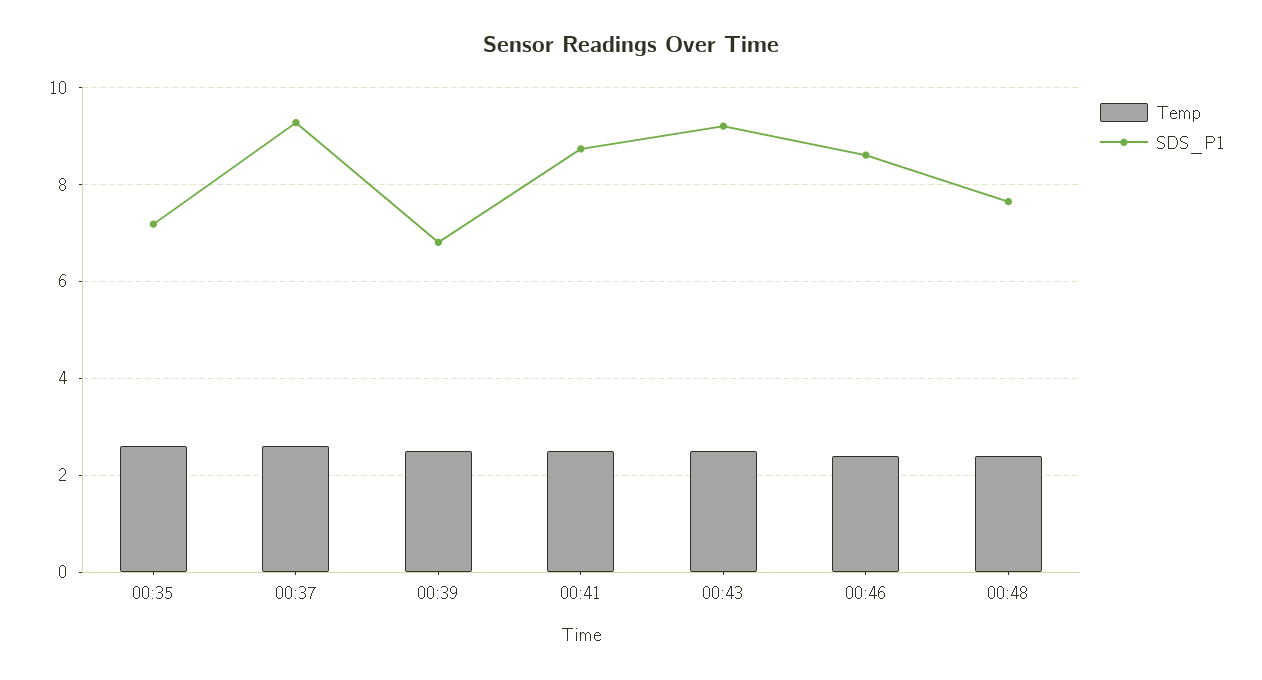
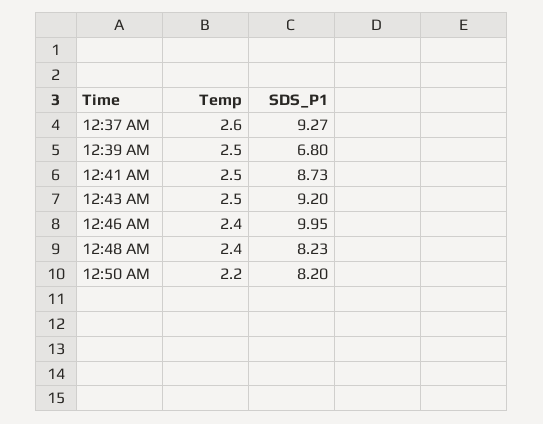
Temp, 00:35: 2.6 -> none
SDS_P1, 00:35: 7.2 -> none
SDS_P1, 00:46: 8.6 -> 9.95
SDS_P1, 00:48: 7.6 -> 8.23
Temp, 12:50 AM: none -> 2.2
SDS_P1, 12:50 AM: none -> 8.2

